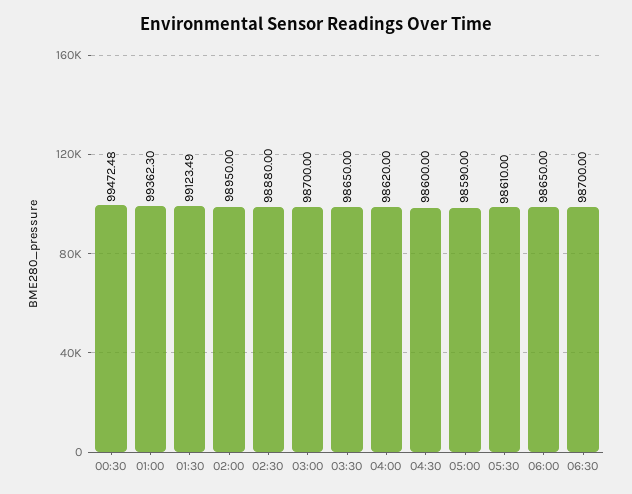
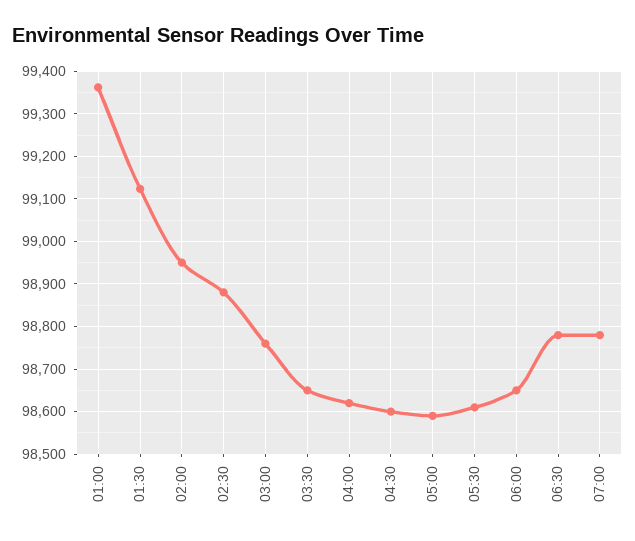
00:30: 99472.48 -> none
03:00: 98700 -> 98760
06:30: 98700 -> 98780
07:00: none -> 98780

